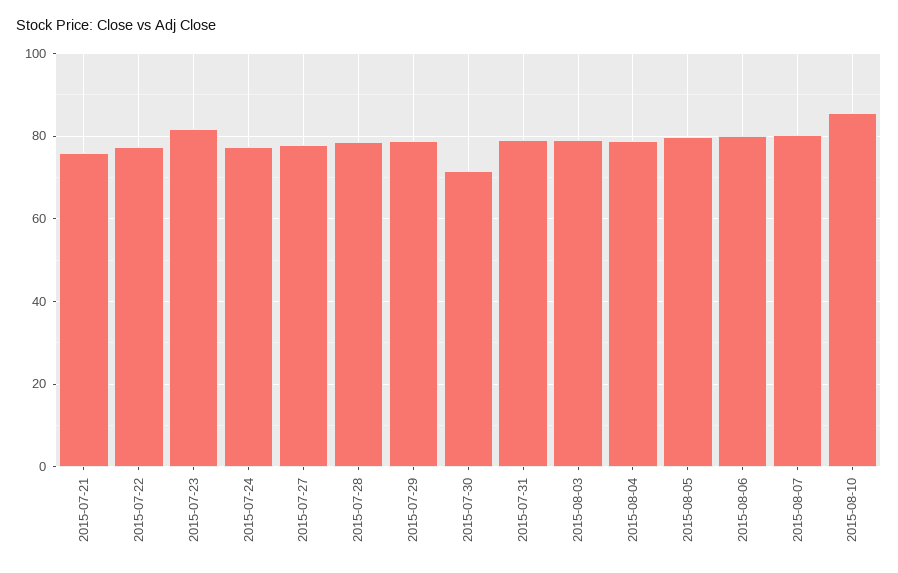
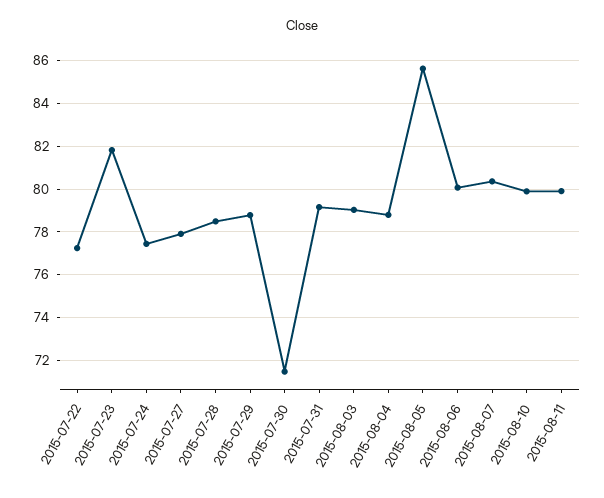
2015-07-21: 76 -> none
2015-08-05: 80 -> 85.5
2015-08-10: 86 -> 80
2015-08-11: none -> 80

